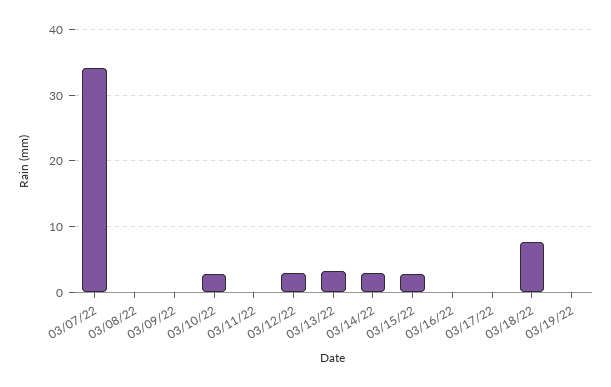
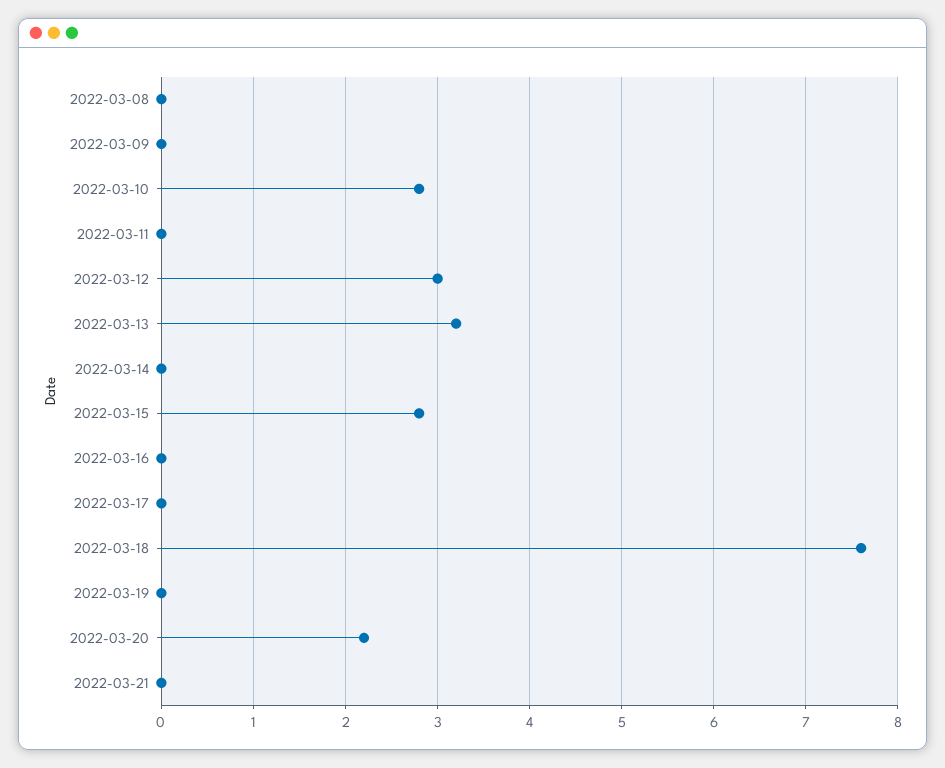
03/07/22: 34 -> none
03/14/22: 3 -> 0
2022-03-20: none -> 2.2
2022-03-21: none -> 0

